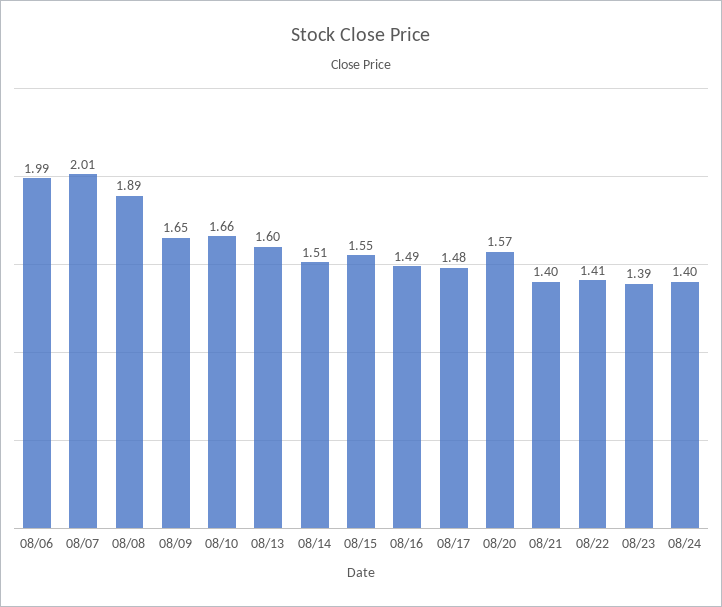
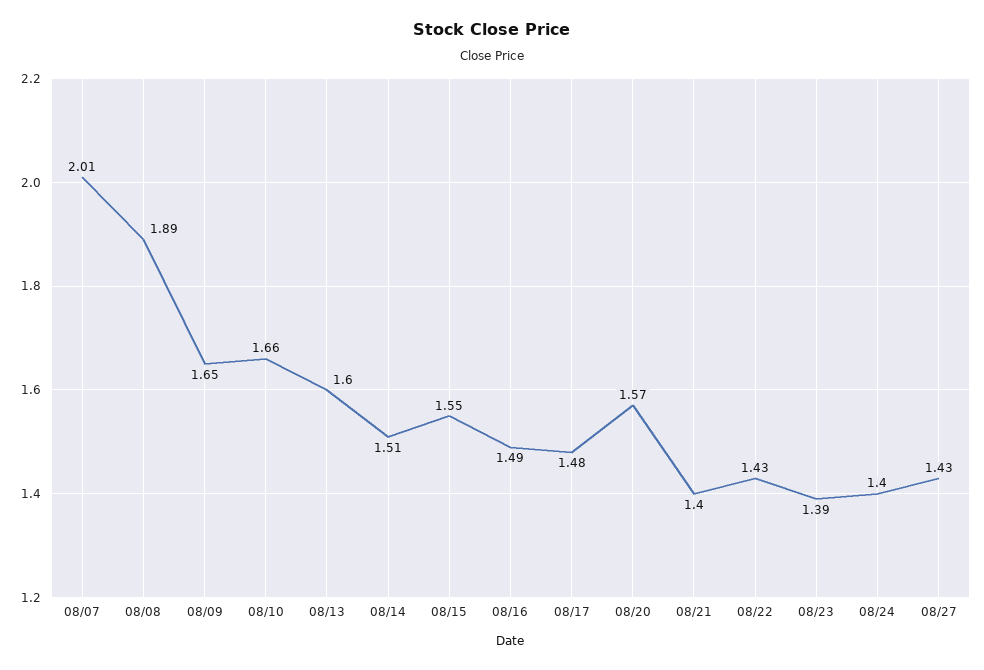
08/06: 1.99 -> none
08/22: 1.41 -> 1.43
08/27: none -> 1.43

